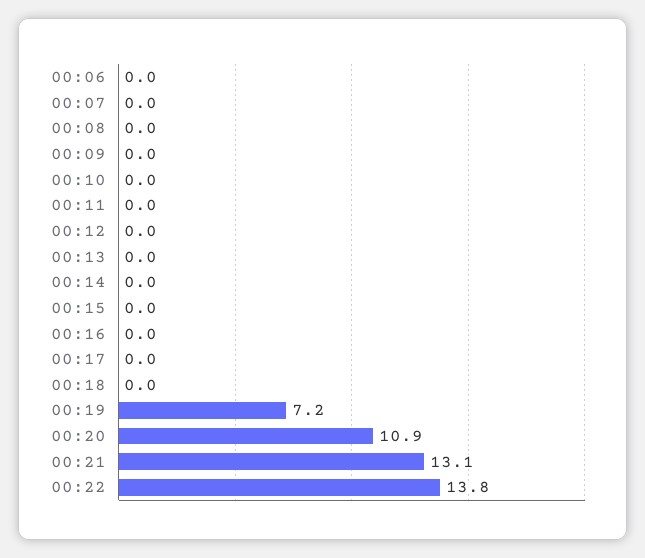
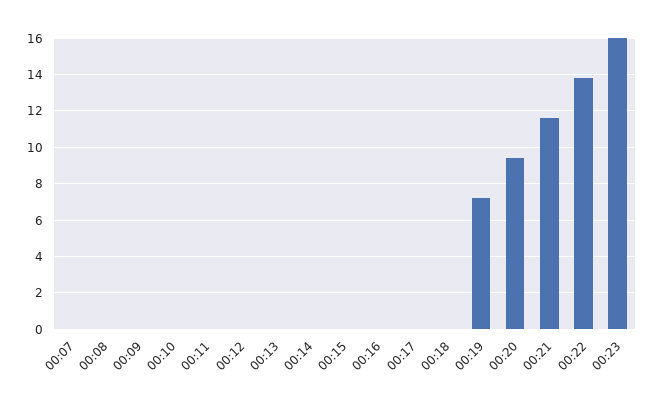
00:06: 0 -> none
00:20: 10.9 -> 9.5
00:21: 13.1 -> 11.5
00:23: none -> 16

